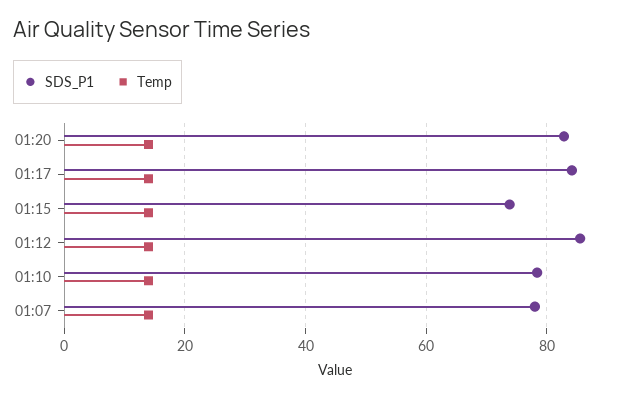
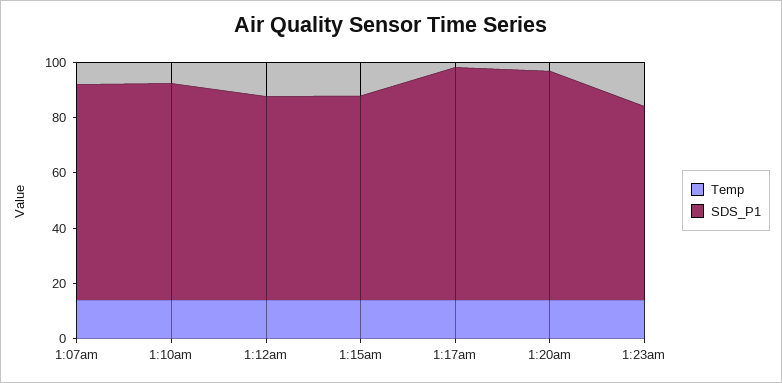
SDS_P1, 01:12: 86 -> 75
Temp, 1:23am: none -> 15
SDS_P1, 1:23am: none -> 70

